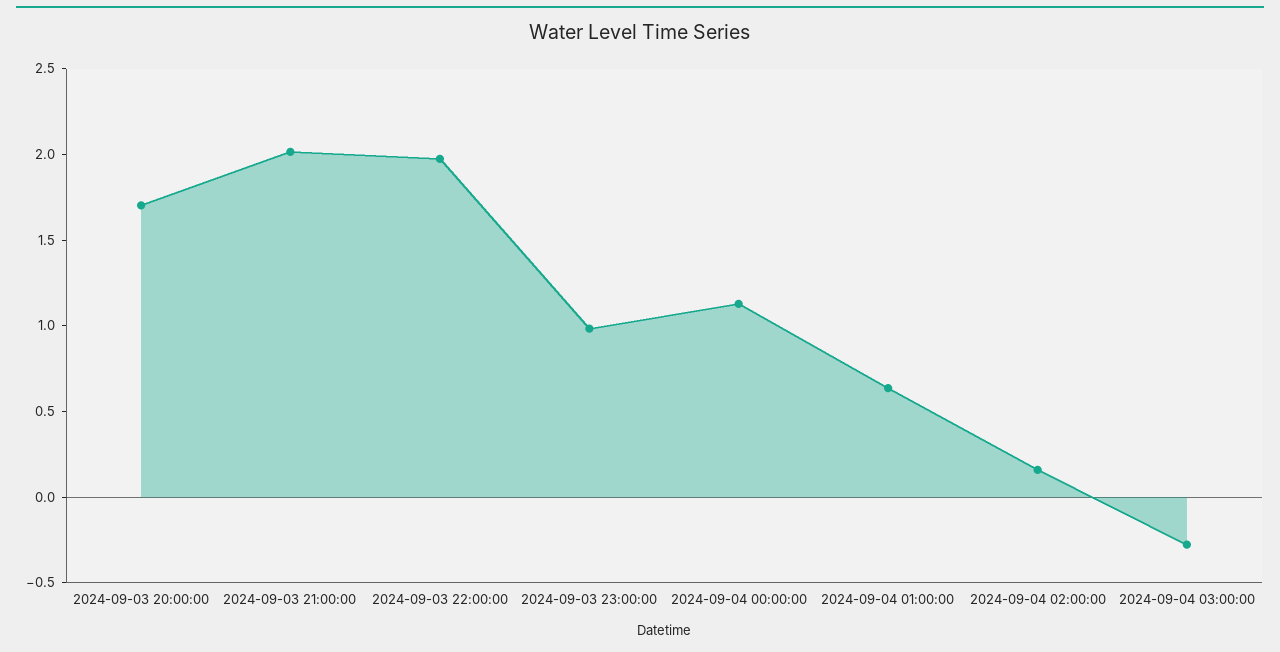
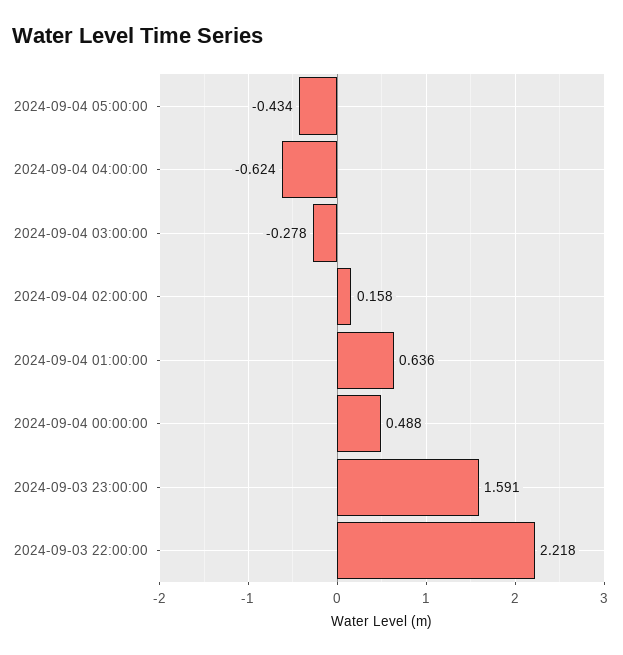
2024-09-03 20:00:00: 1.7 -> none
2024-09-03 21:00:00: 2 -> none
2024-09-03 22:00:00: 2 -> 2.218
2024-09-03 23:00:00: 1 -> 1.591
2024-09-04 00:00:00: 1.1 -> 0.488
2024-09-04 05:00:00: none -> -0.434
2024-09-04 04:00:00: none -> -0.624

